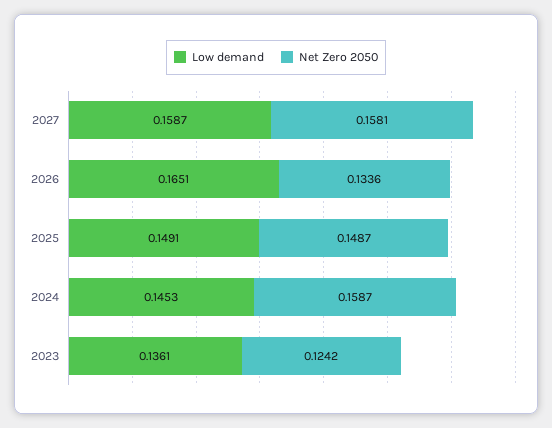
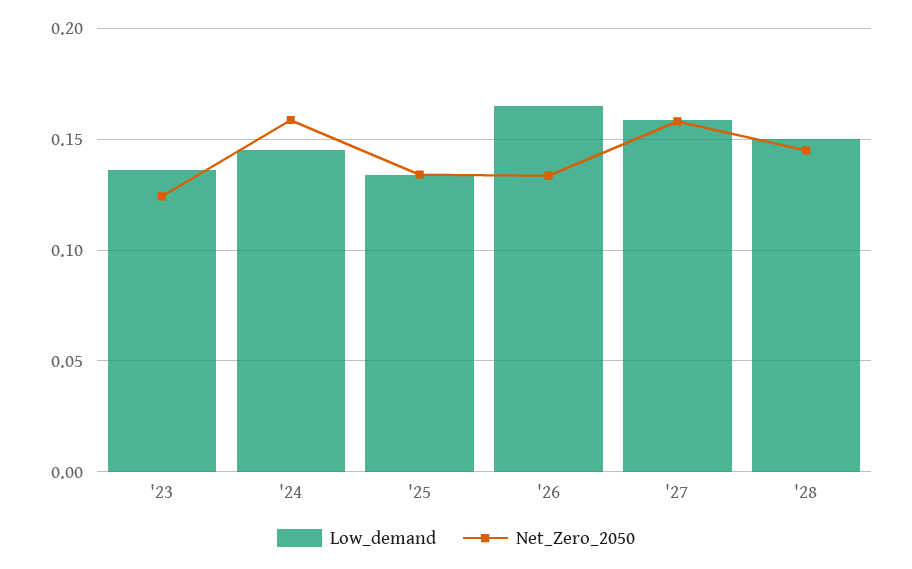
Low demand, 2025: 0.1491 -> 0.135
Net Zero 2050, 2025: 0.1487 -> 0.135
Low demand, '28: none -> 0.15
Net Zero 2050, '28: none -> 0.145

